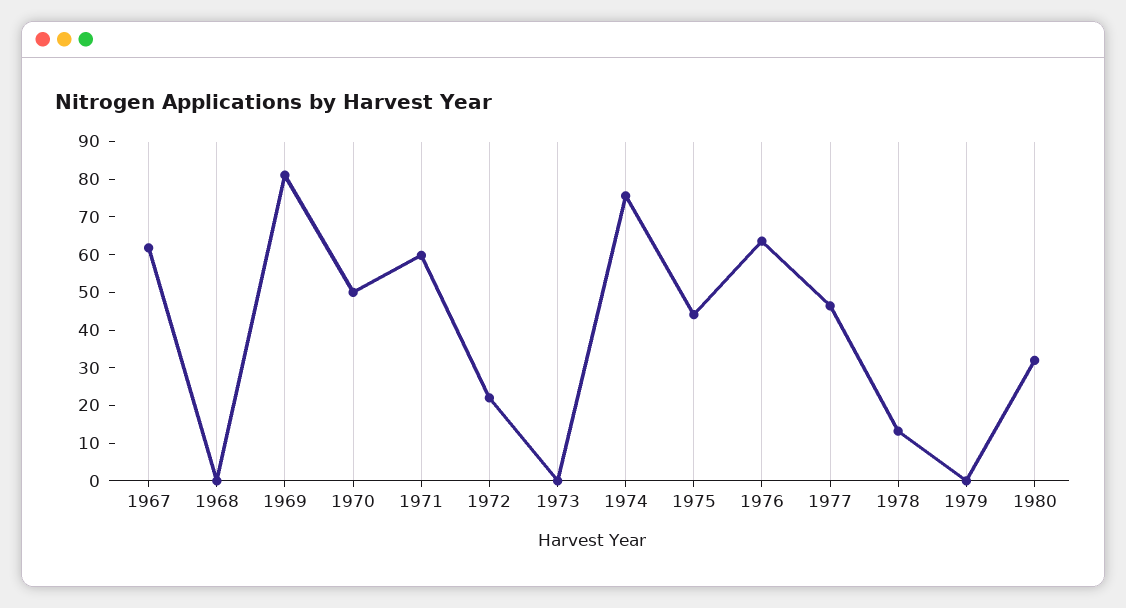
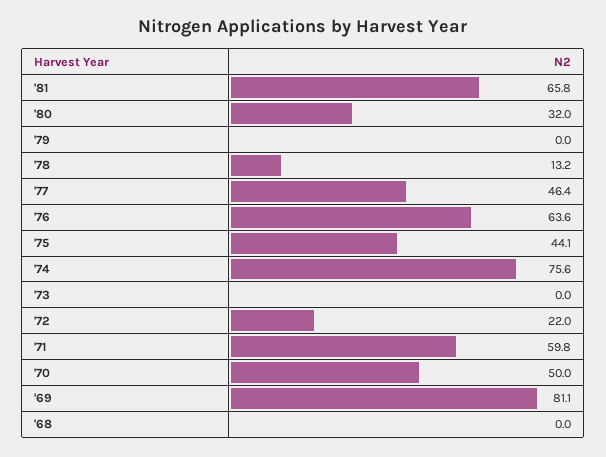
1967: 62.5 -> none
'81: none -> 65.8

